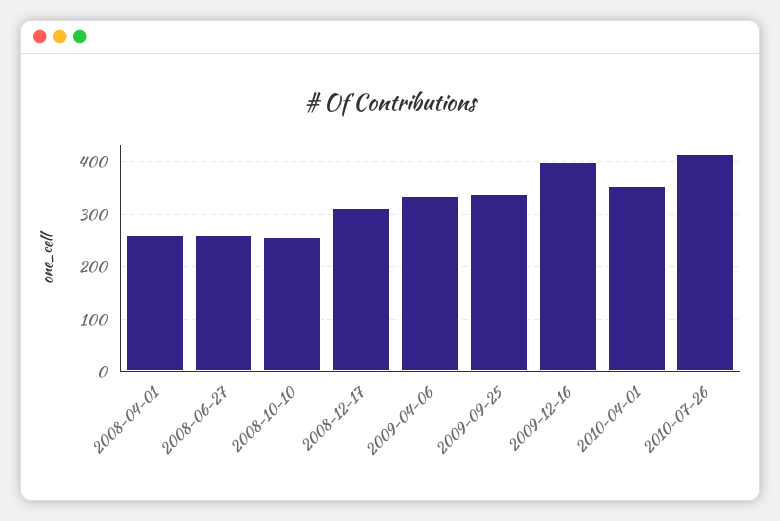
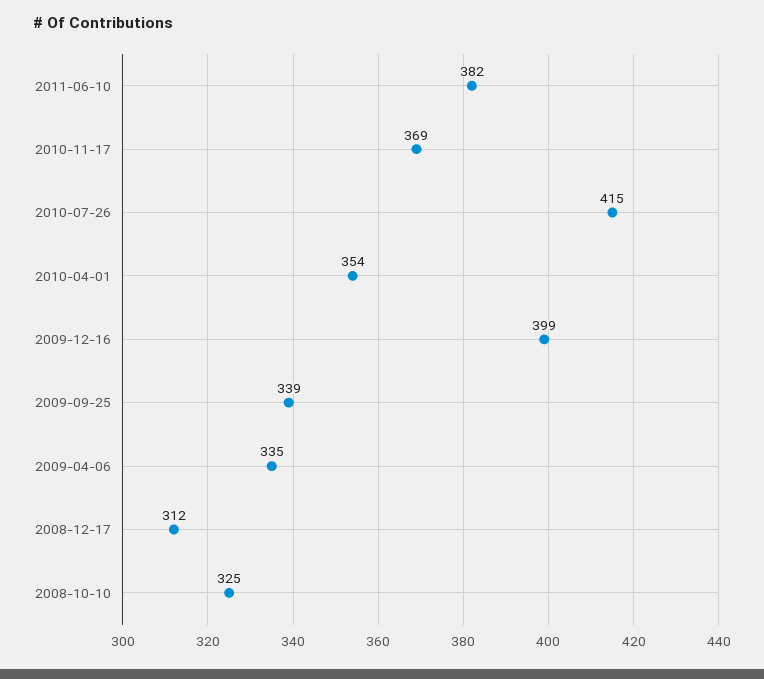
2008-04-01: 260 -> none
2008-06-27: 260 -> none
2008-10-10: 260 -> 325
2011-06-10: none -> 382
2010-11-17: none -> 369

